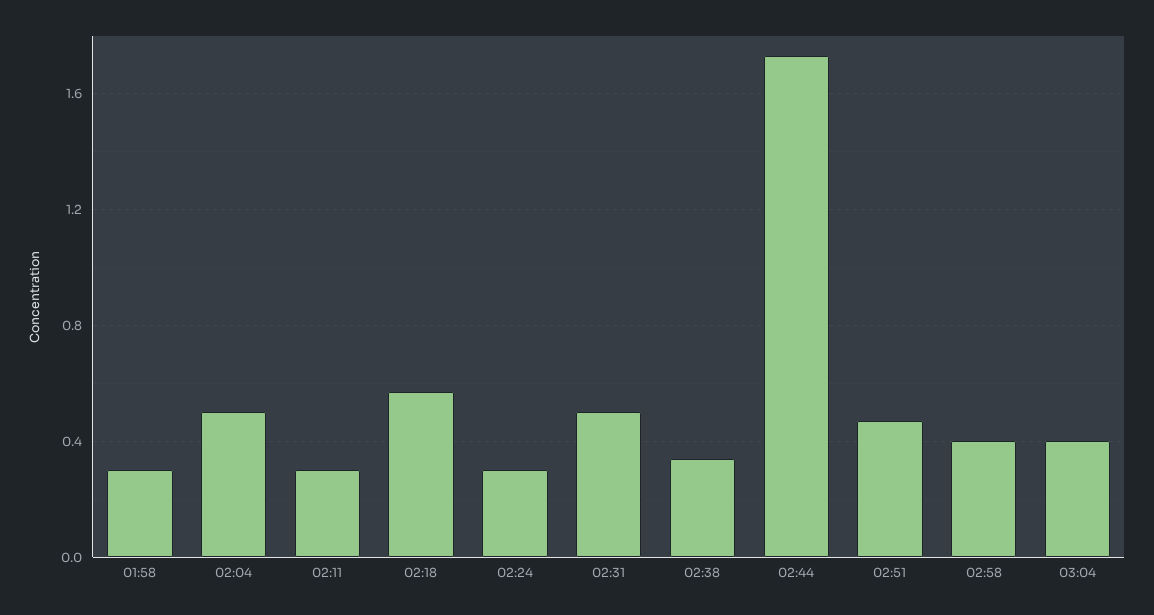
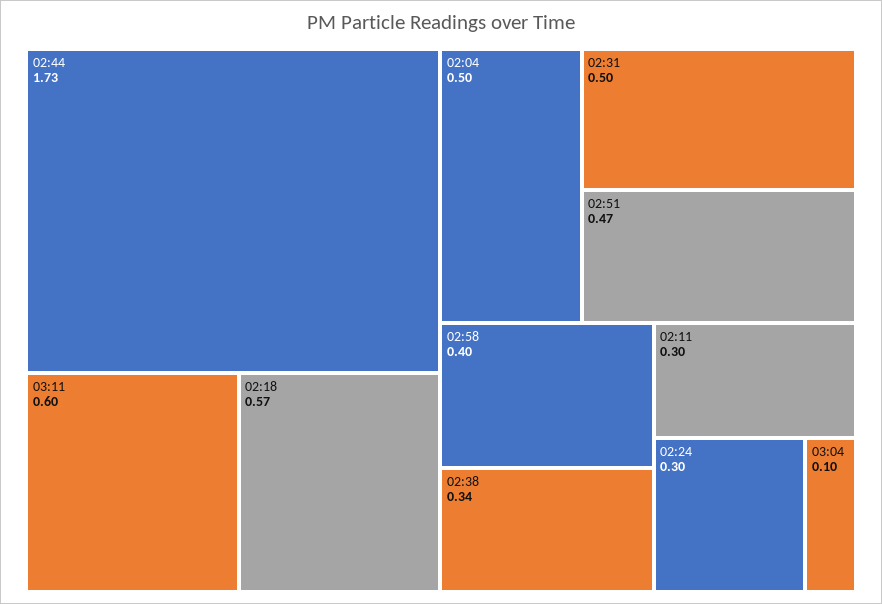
01:58: 0.3 -> none
03:04: 0.4 -> 0.1
03:11: none -> 0.6

